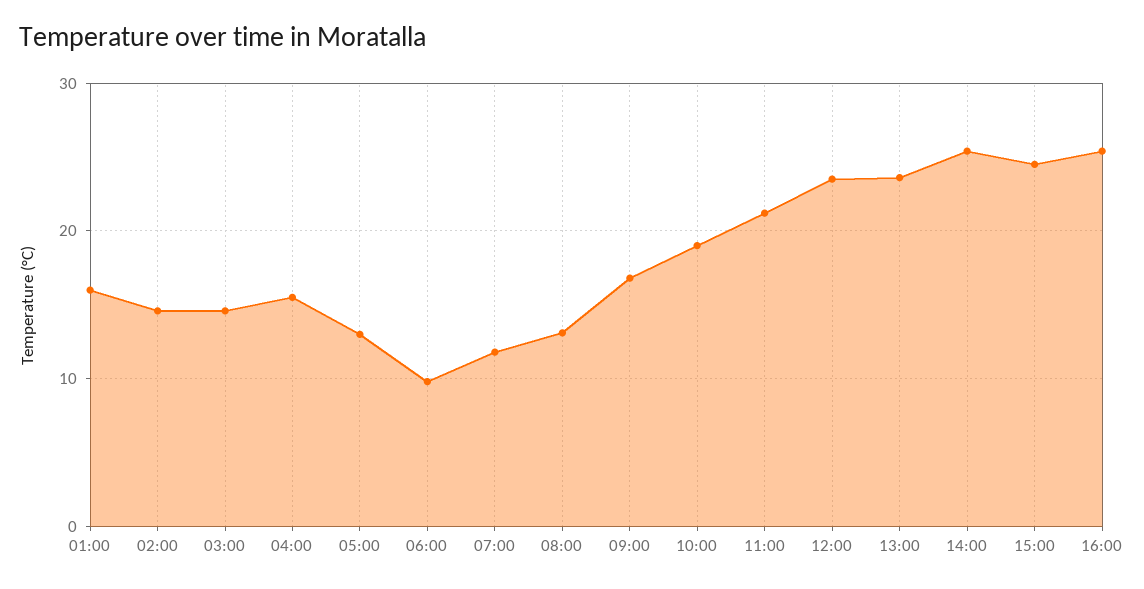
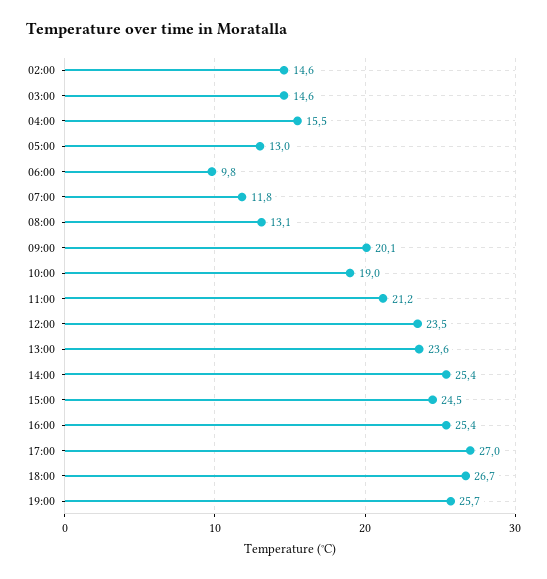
01:00: 16 -> none
09:00: 17 -> 20.1
17:00: none -> 27
18:00: none -> 26.7
19:00: none -> 25.7

